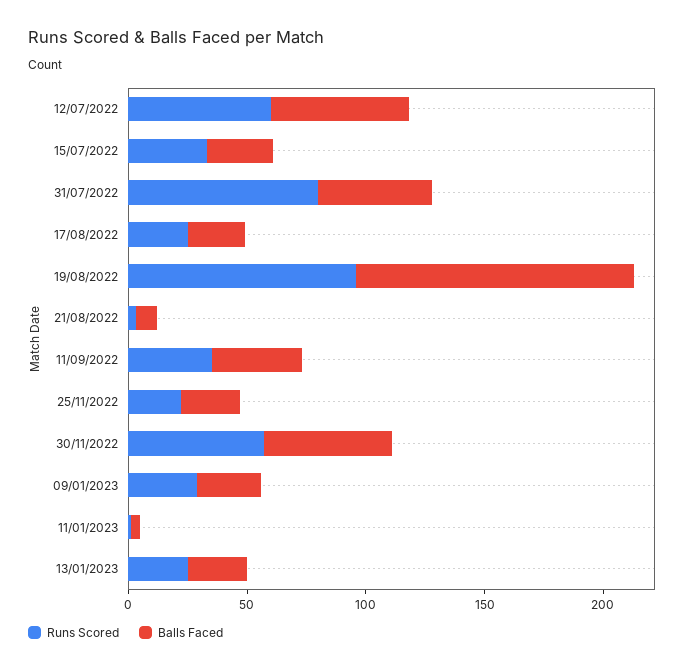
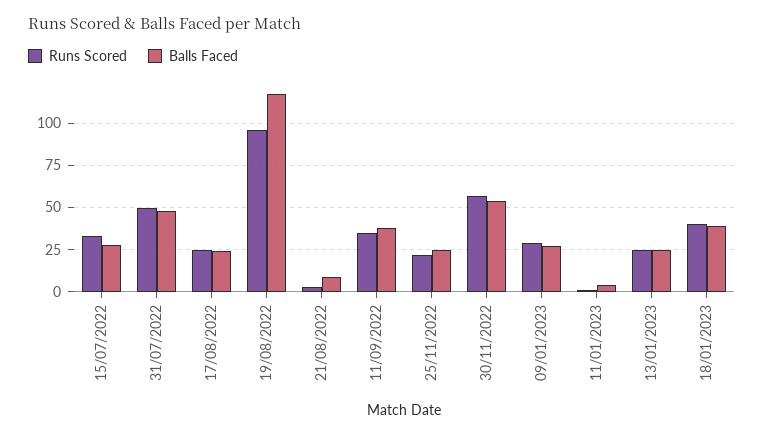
Runs Scored, 12/07/2022: 60 -> none
Balls Faced, 12/07/2022: 60 -> none
Runs Scored, 31/07/2022: 80 -> 50
Runs Scored, 18/01/2023: none -> 40
Balls Faced, 18/01/2023: none -> 40

